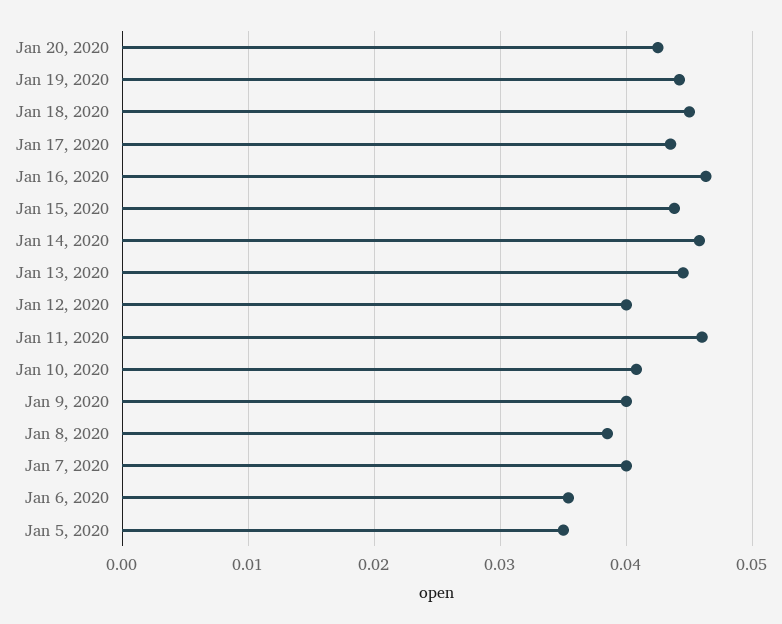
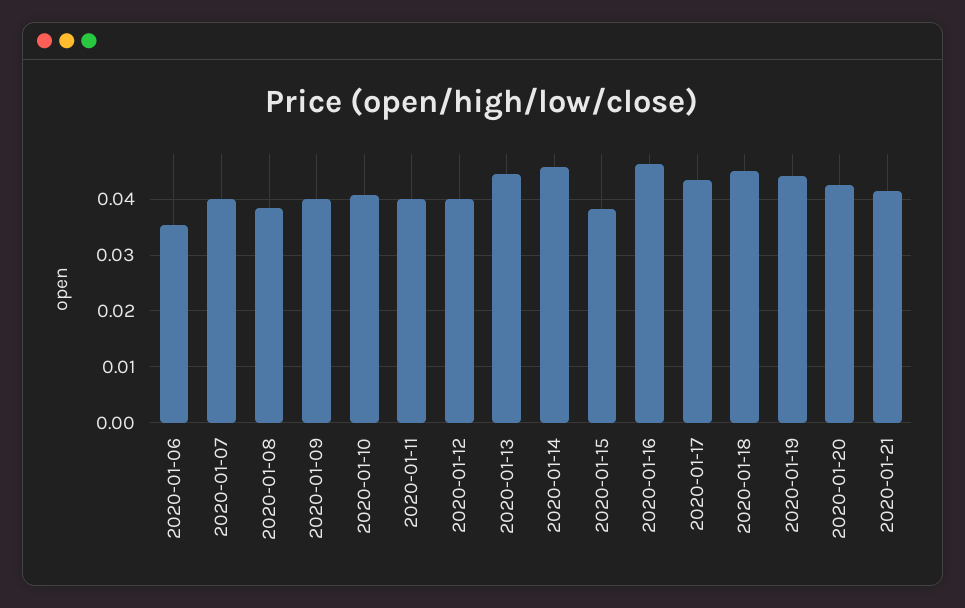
Jan 15, 2020: 0.044 -> 0.038
Jan 11, 2020: 0.046 -> 0.04
Jan 5, 2020: 0.035 -> none
2020-01-21: none -> 0.042

